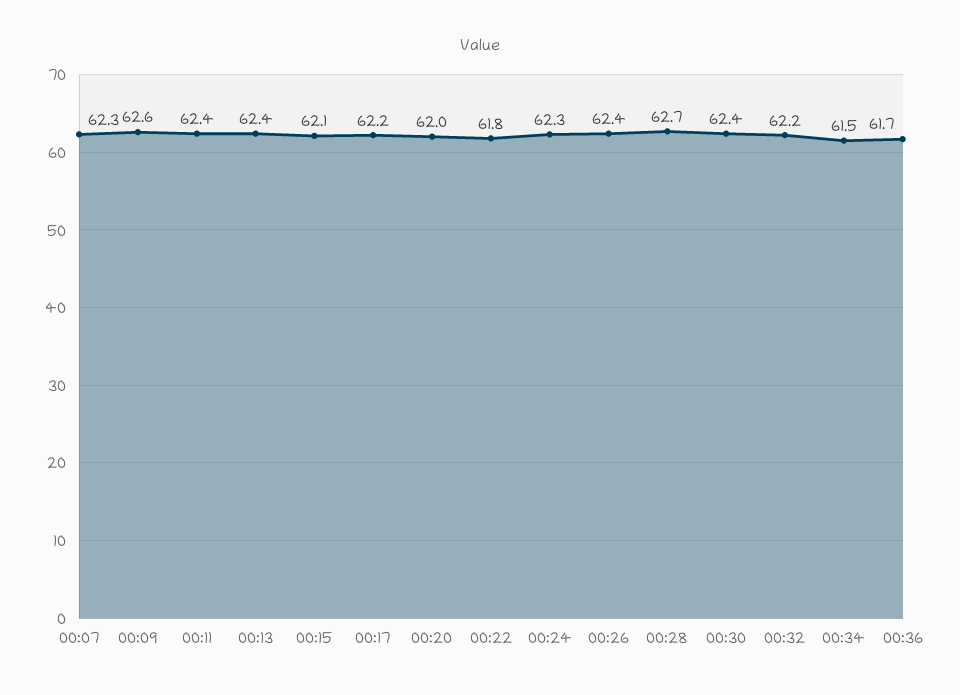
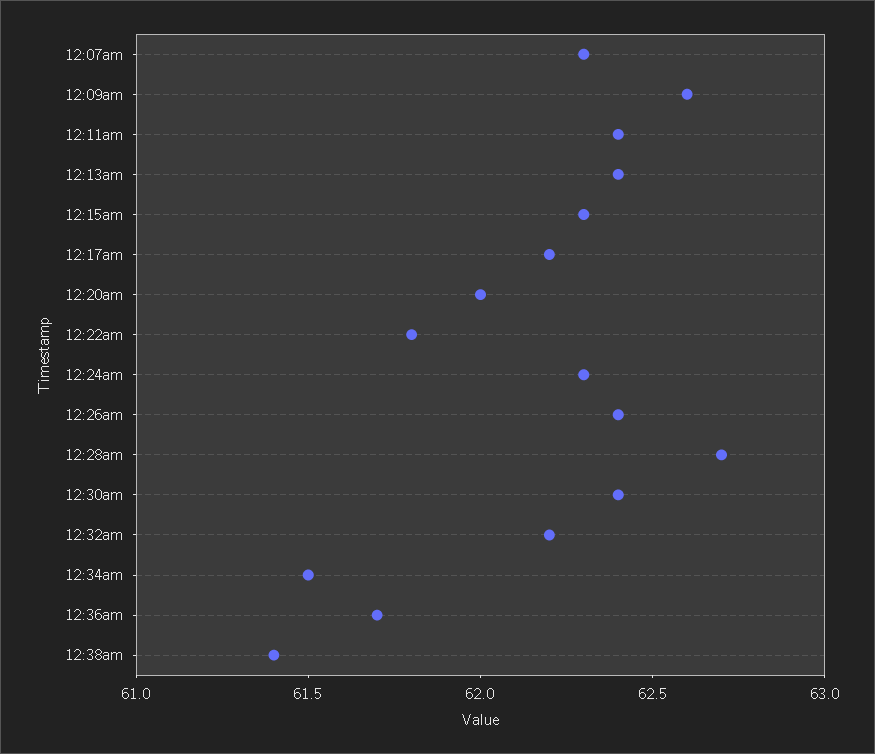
00:15: 62.1 -> 62.3
12:38am: none -> 61.4

